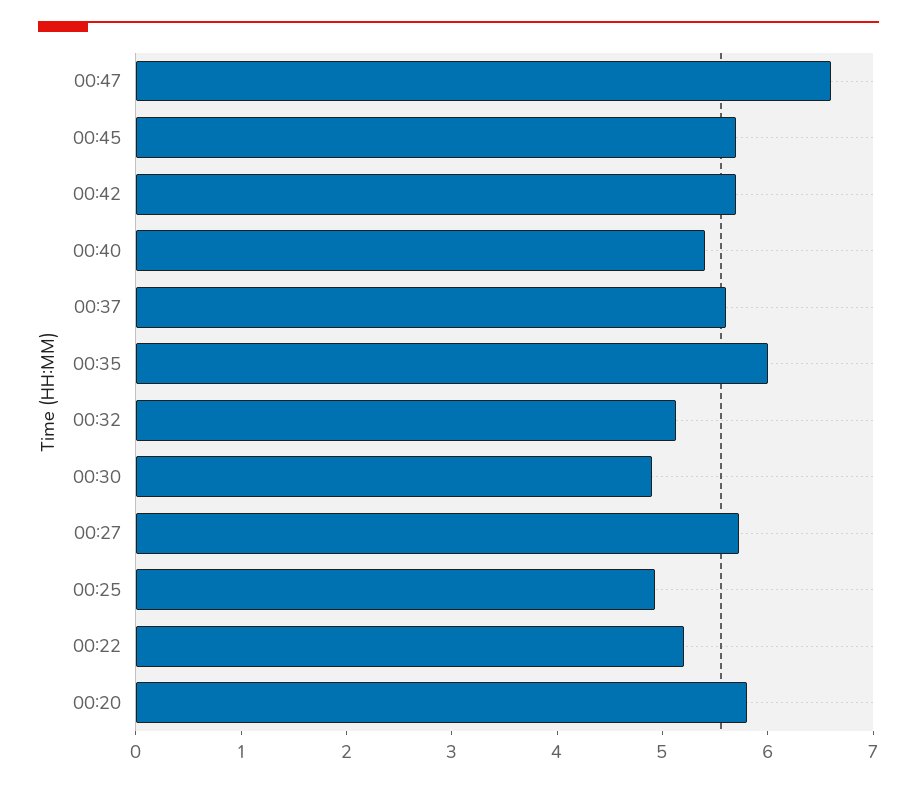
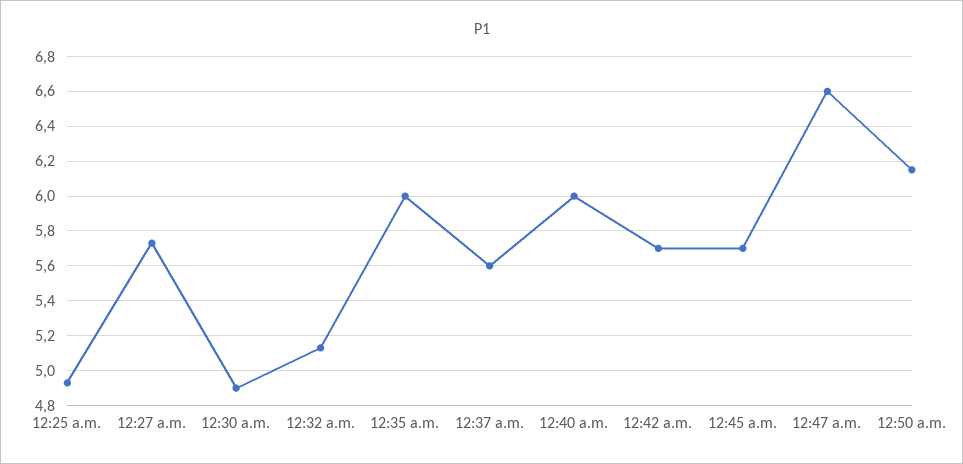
00:40: 5.4 -> 6
00:22: 5.2 -> none
00:20: 5.8 -> none
12:50 a.m.: none -> 6.15

